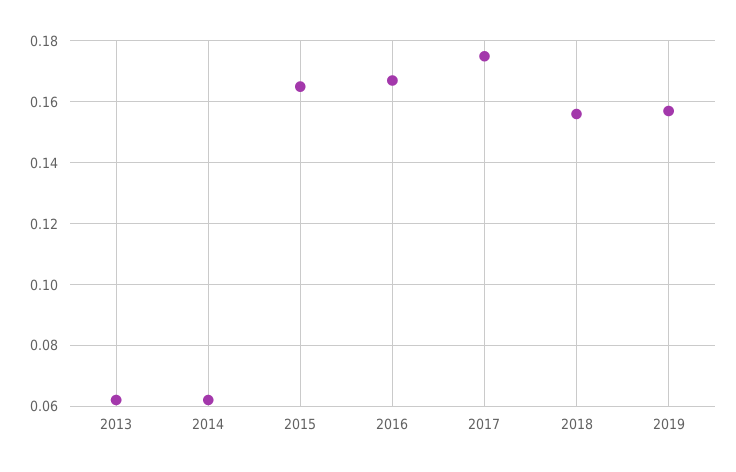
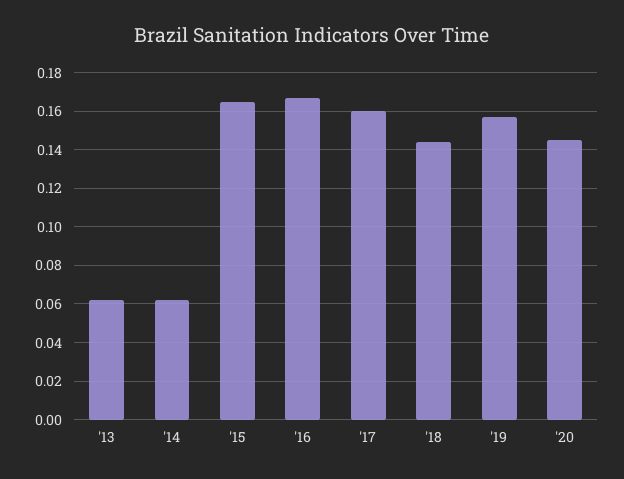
2017: 0.175 -> 0.16
2018: 0.155 -> 0.145
'20: none -> 0.145

